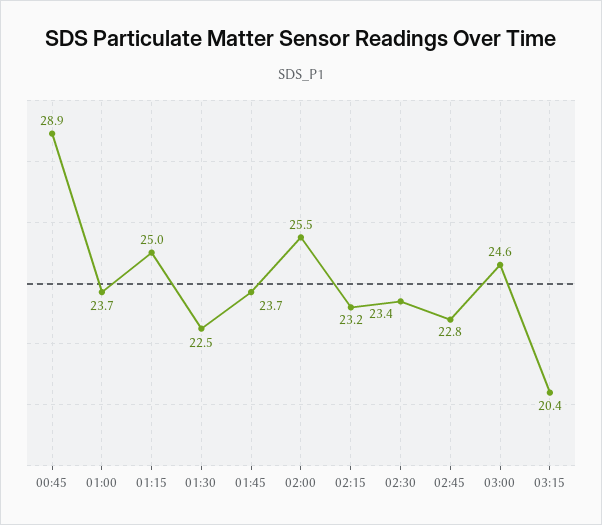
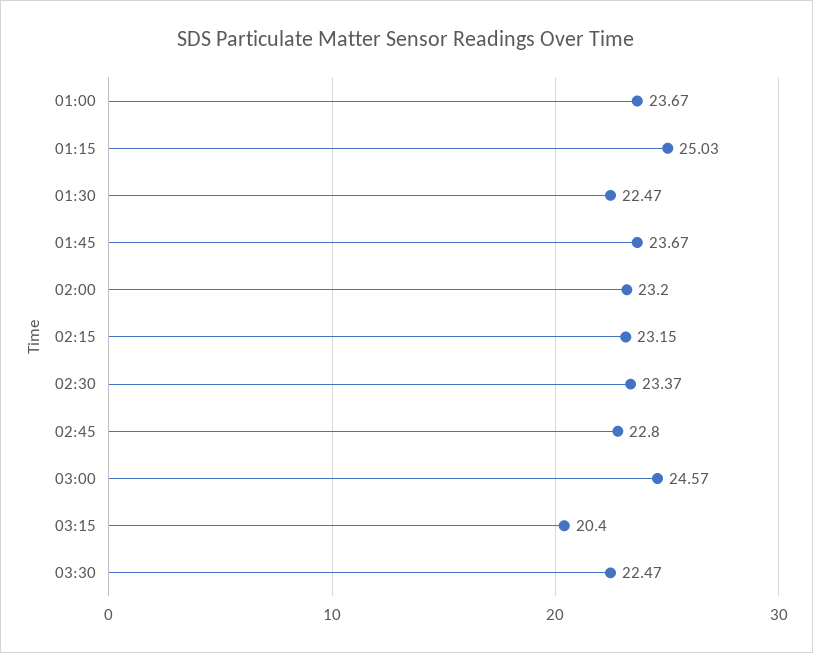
00:45: 28.9 -> none
02:00: 25.5 -> 23.2
03:30: none -> 22.47

